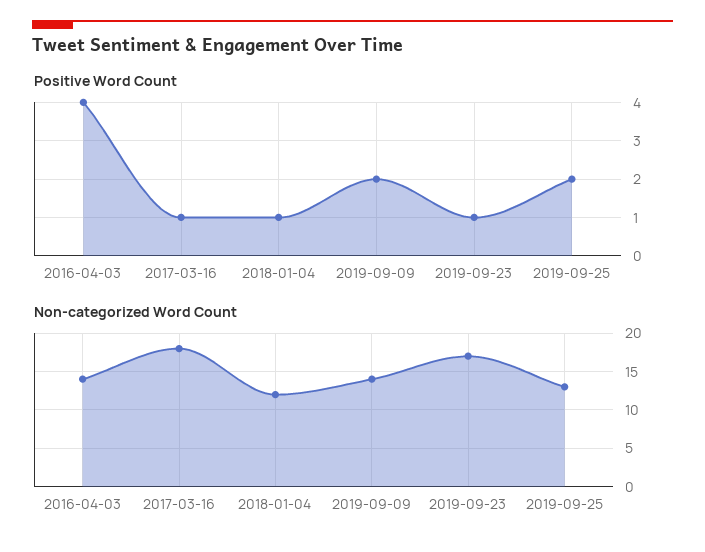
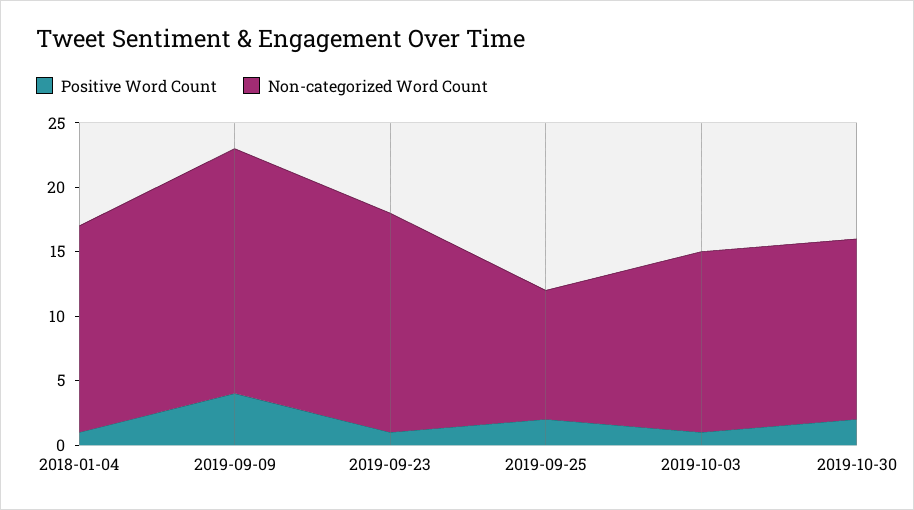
Positive Word Count, 2016-04-03: 4 -> none
Positive Word Count, 2017-03-16: 1 -> none
Positive Word Count, 2019-09-09: 2 -> 4
Non-categorized Word Count, 2016-04-03: 14 -> none
Non-categorized Word Count, 2017-03-16: 18 -> none
Non-categorized Word Count, 2018-01-04: 12 -> 16
Non-categorized Word Count, 2019-09-09: 14 -> 19
Non-categorized Word Count, 2019-09-25: 13 -> 10
Positive Word Count, 2019-10-03: none -> 1
Non-categorized Word Count, 2019-10-03: none -> 14
Positive Word Count, 2019-10-30: none -> 2
Non-categorized Word Count, 2019-10-30: none -> 14

